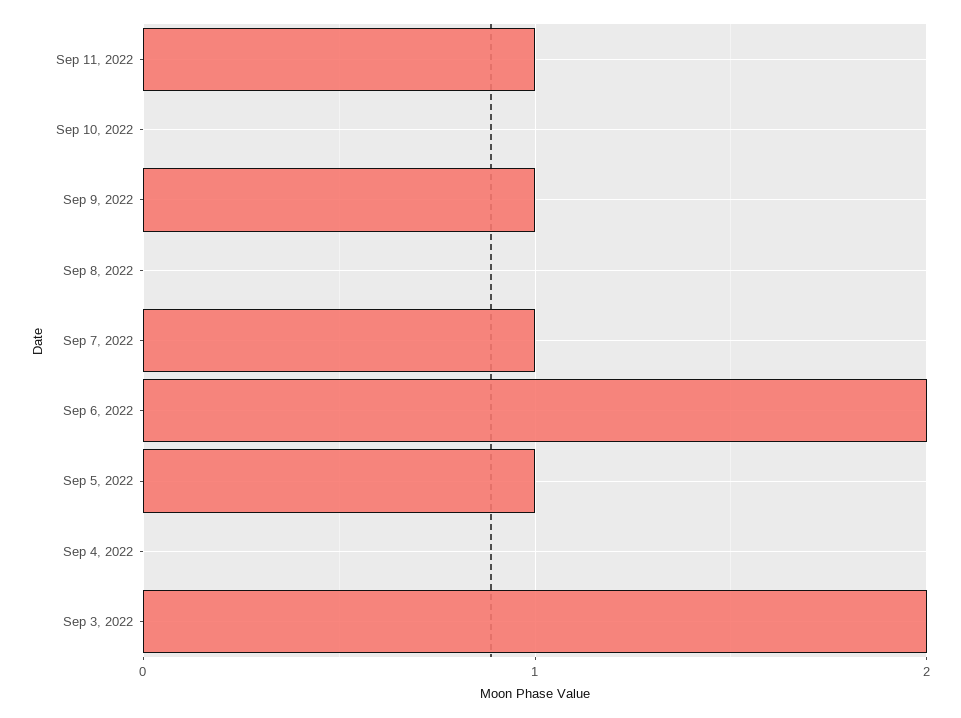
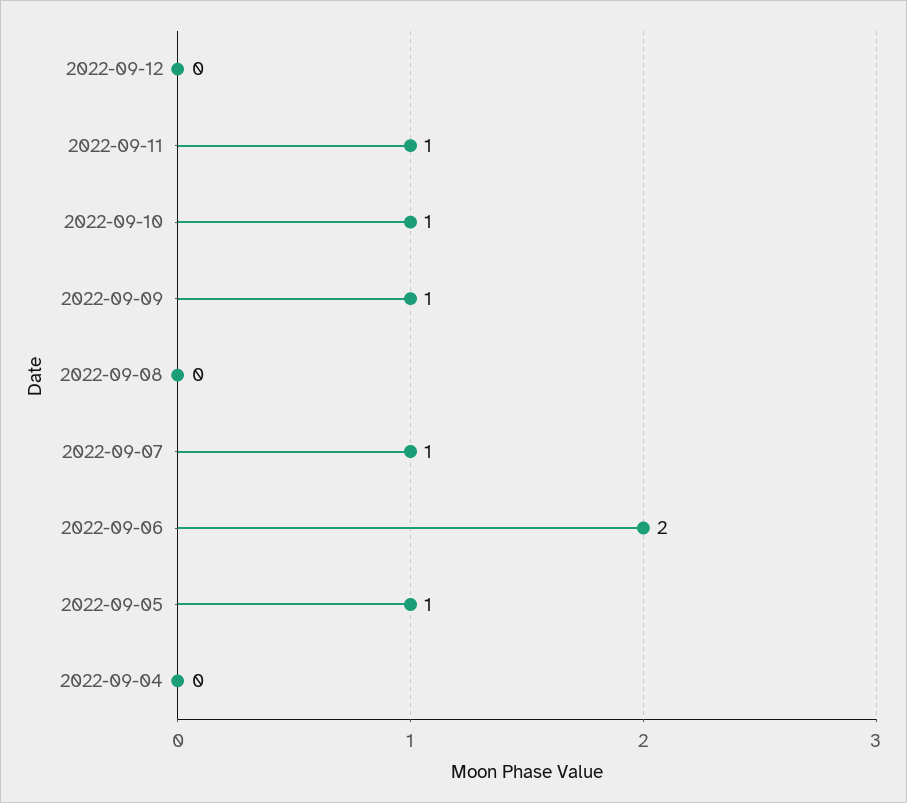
Sep 10, 2022: 0 -> 1
Sep 3, 2022: 2 -> none
2022-09-12: none -> 0

